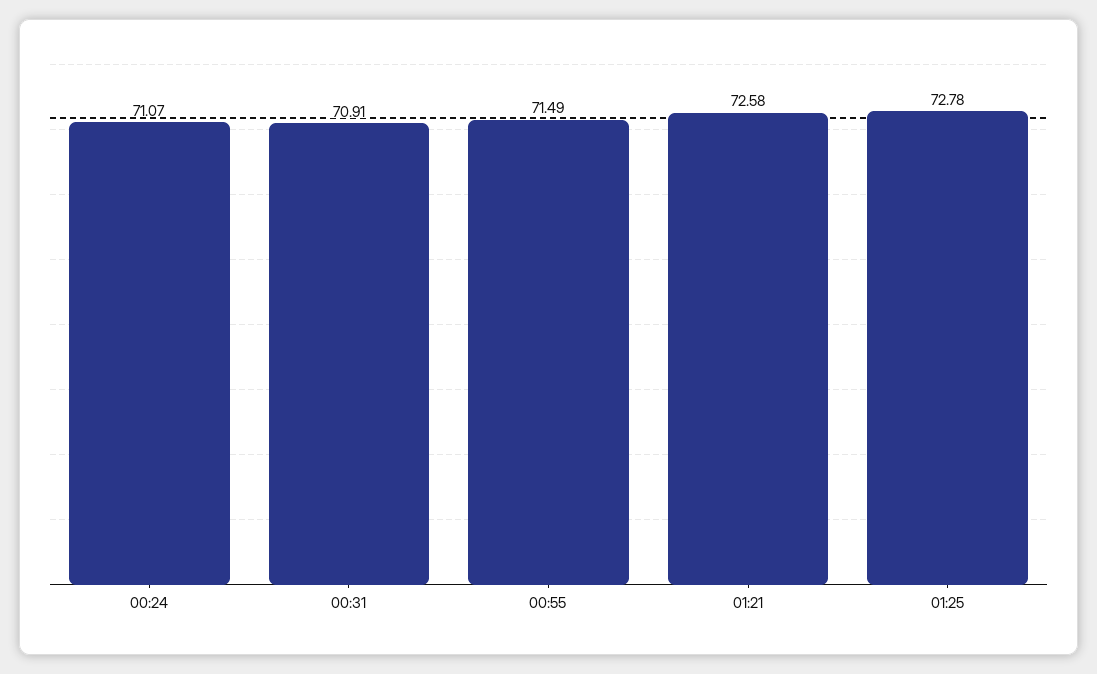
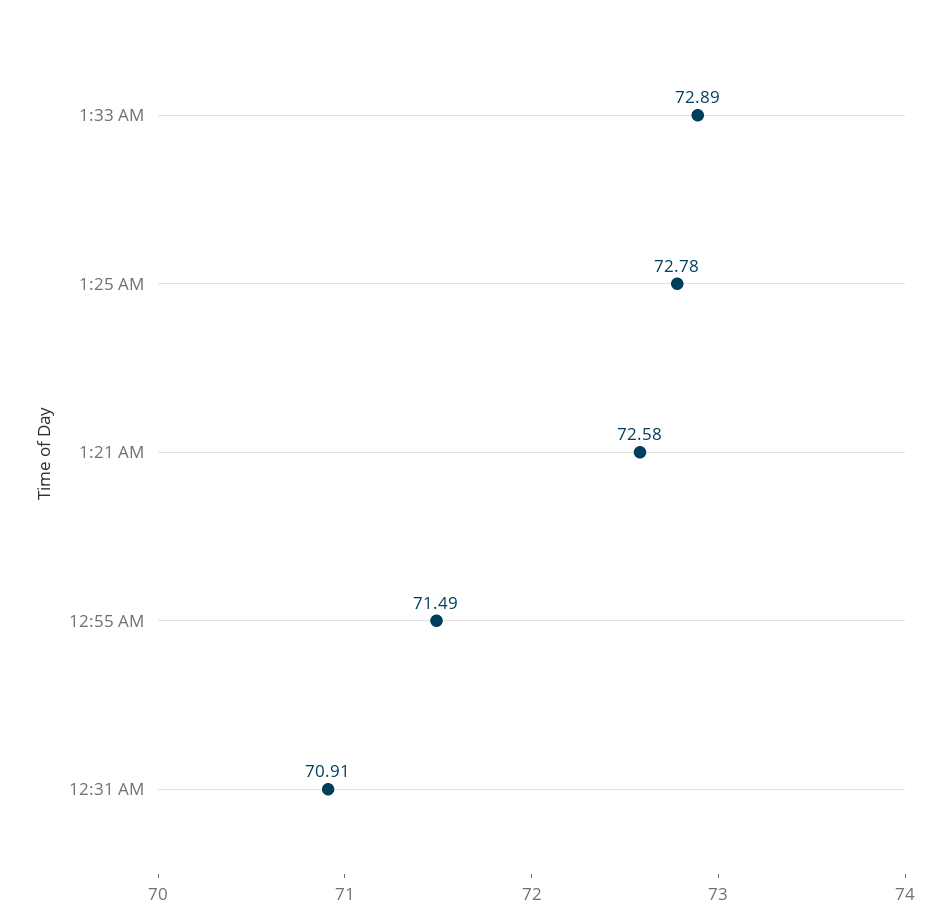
00:24: 71.07 -> none
1:33 AM: none -> 72.89

